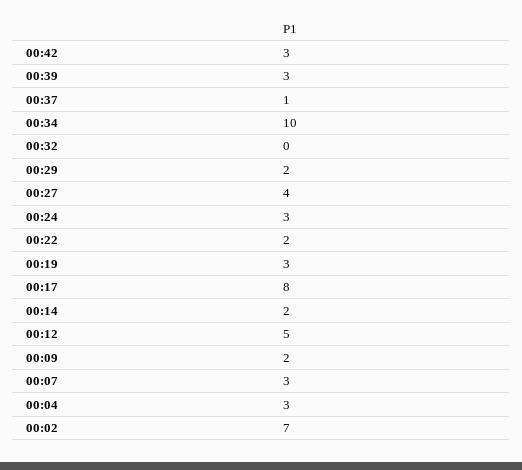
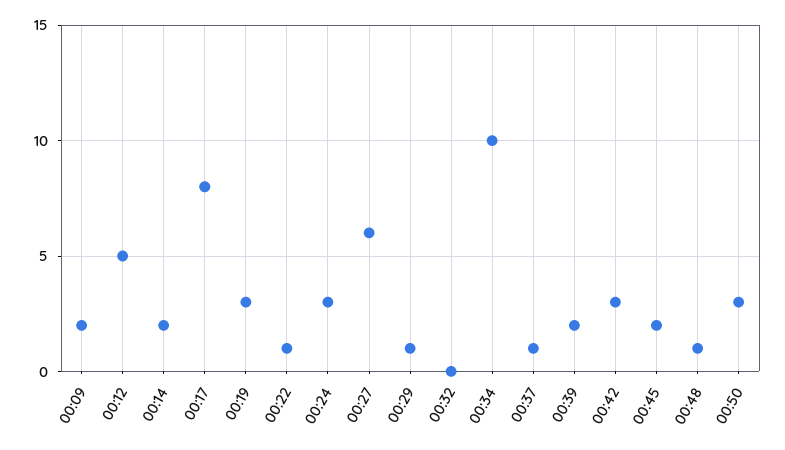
00:39: 3 -> 2
00:29: 2 -> 1
00:27: 4 -> 6
00:22: 2 -> 1
00:07: 3 -> none
00:04: 3 -> none
00:02: 7 -> none
00:45: none -> 2
00:48: none -> 1
00:50: none -> 3

